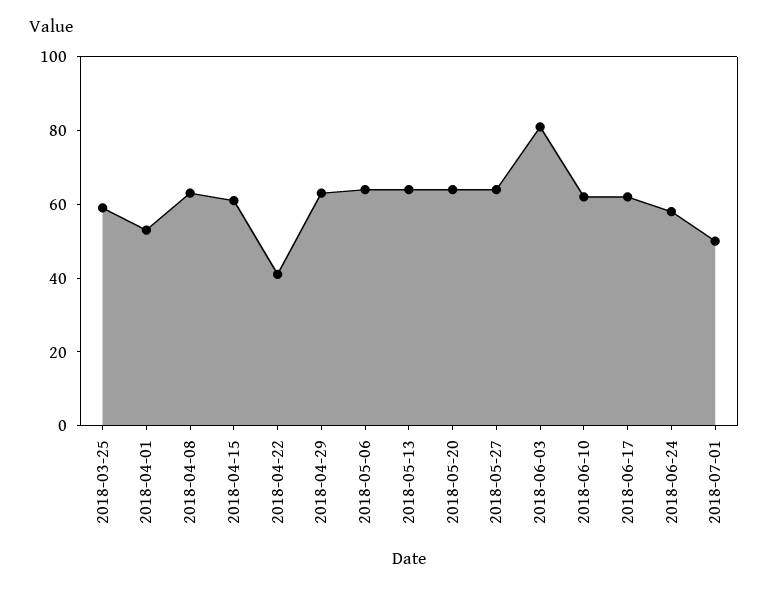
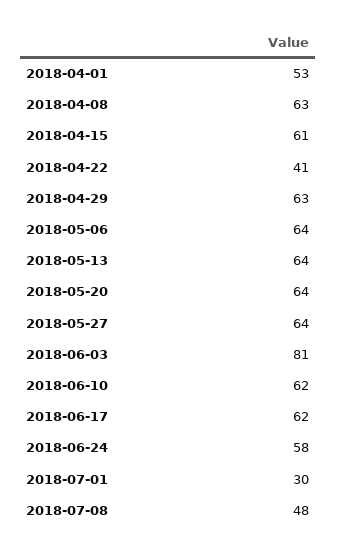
2018-03-25: 60 -> none
2018-07-01: 50 -> 30
2018-07-08: none -> 48

